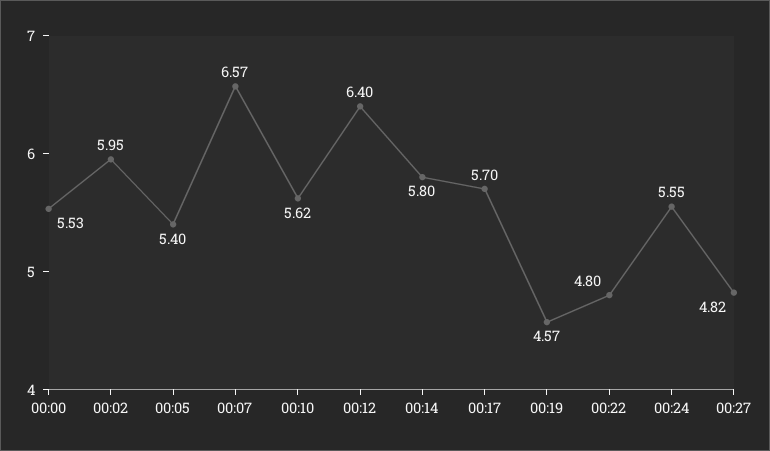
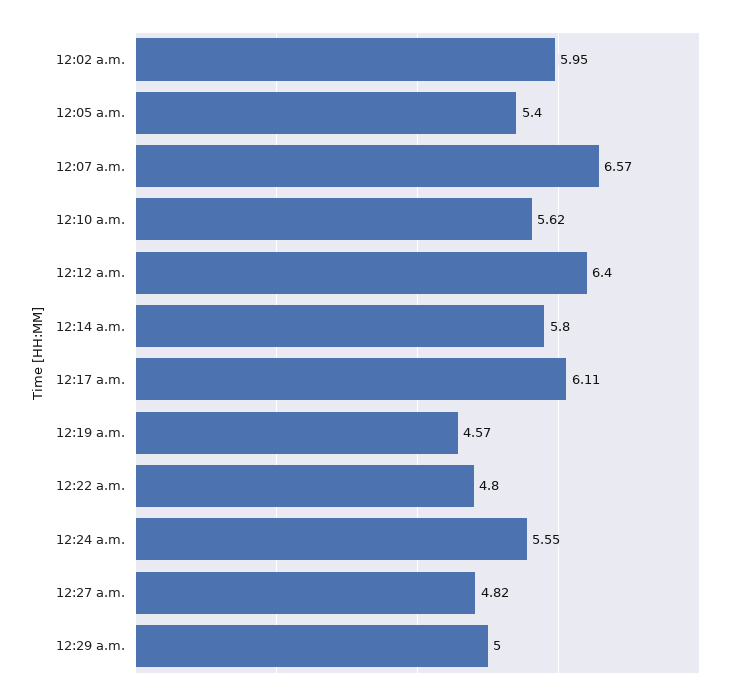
00:00: 5.53 -> none
00:17: 5.7 -> 6.11
12:29 a.m.: none -> 5

